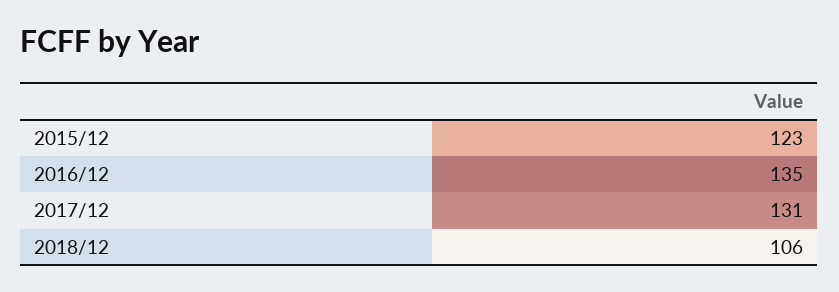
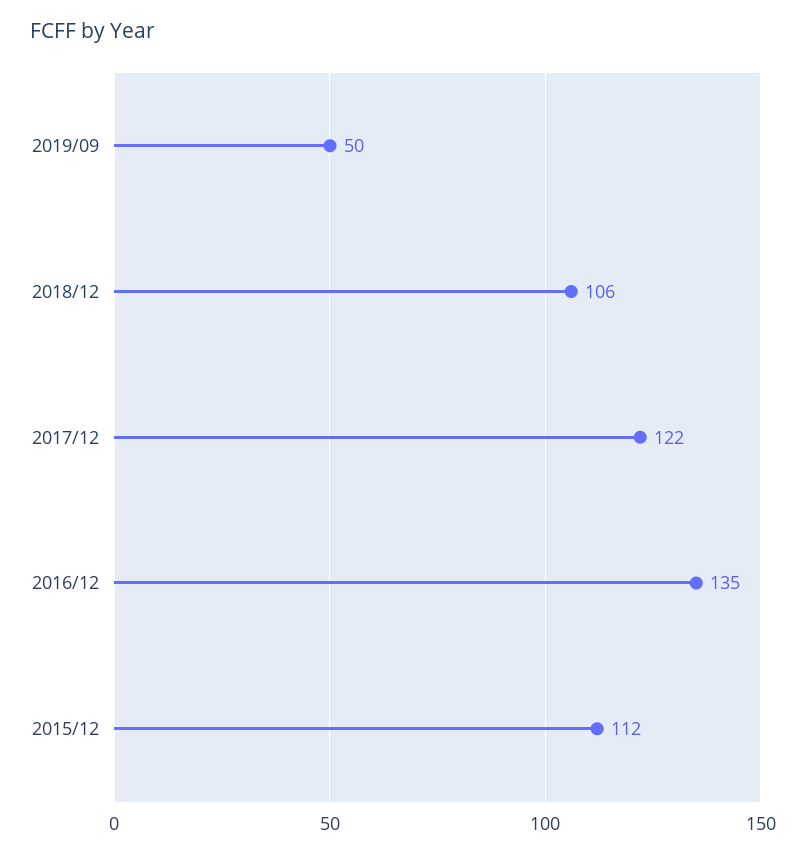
2015/12: 123 -> 112
2017/12: 131 -> 122
2019/09: none -> 50

